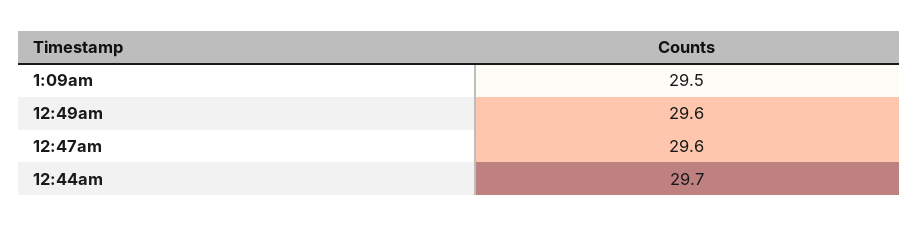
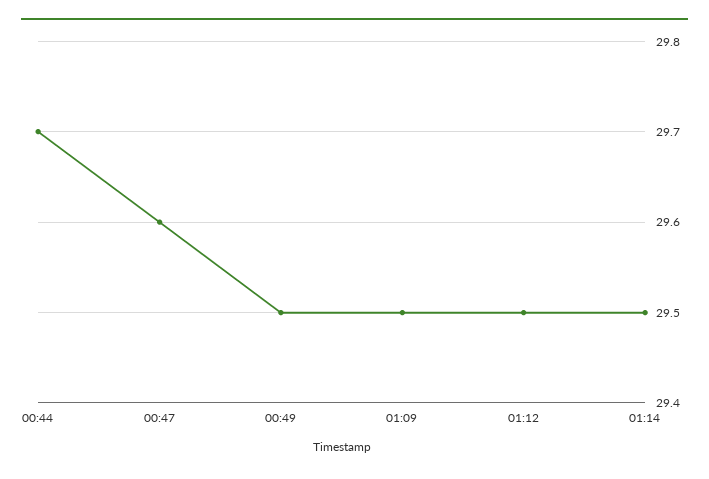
12:49am: 29.6 -> 29.5
01:12: none -> 29.5
01:14: none -> 29.5

